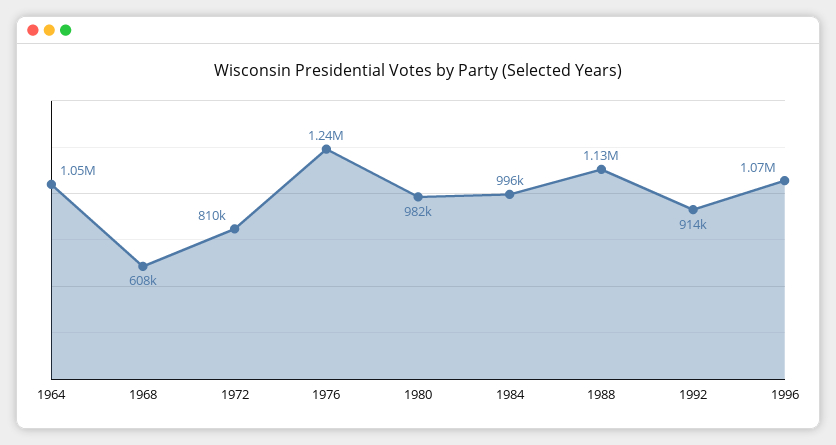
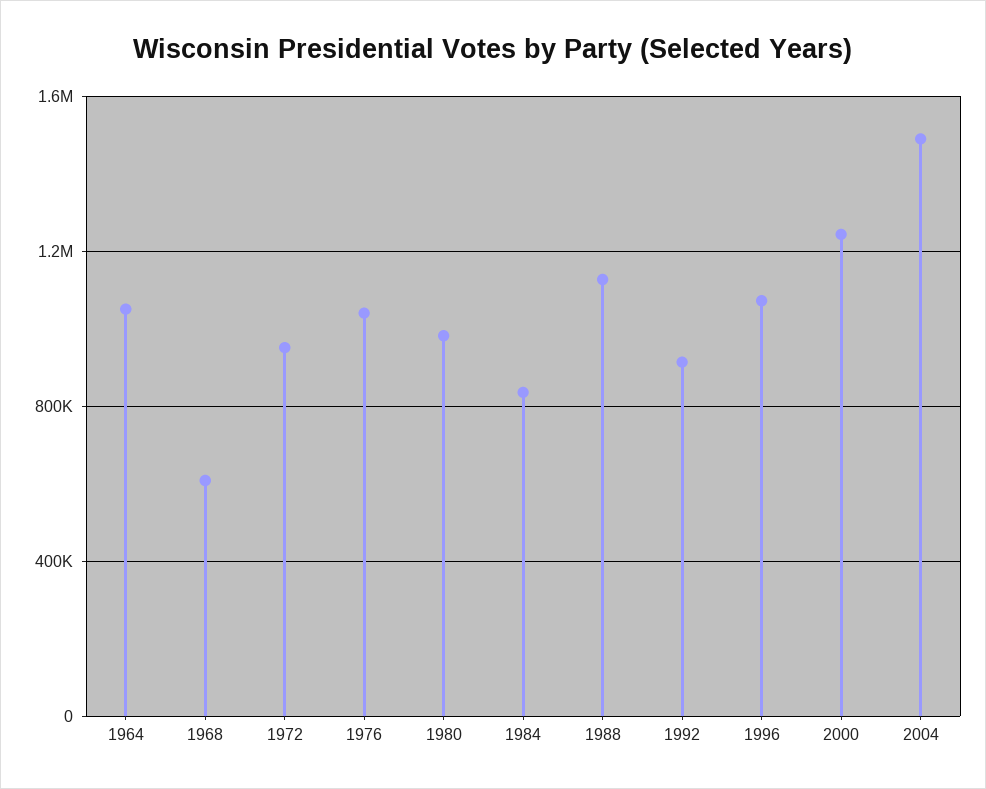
1972: 810000 -> 950000
1976: 1240000 -> 1050000
1984: 996000 -> 850000
2000: none -> 1250000
2004: none -> 1500000

